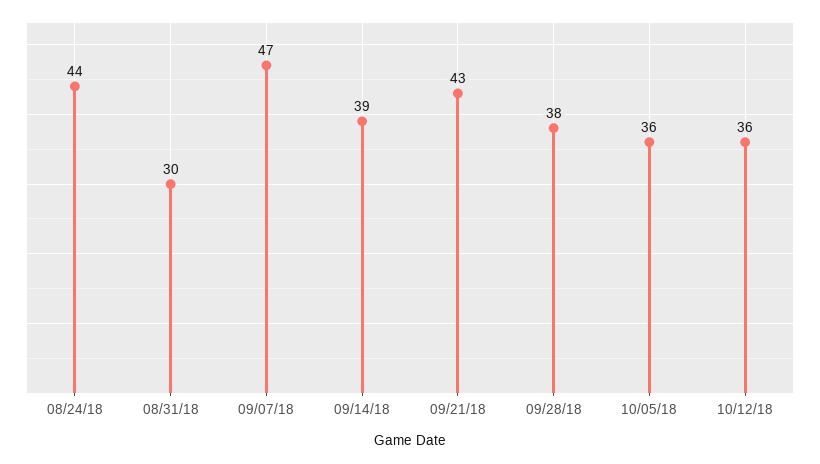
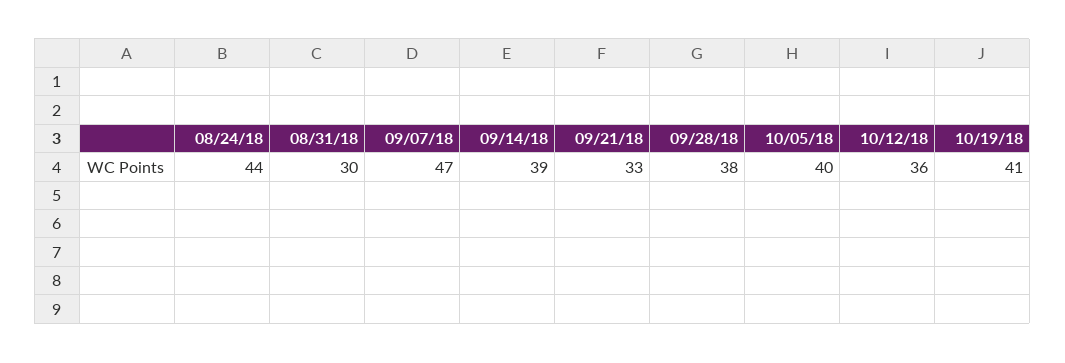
09/21/18: 43 -> 33
10/05/18: 36 -> 40
10/19/18: none -> 41

